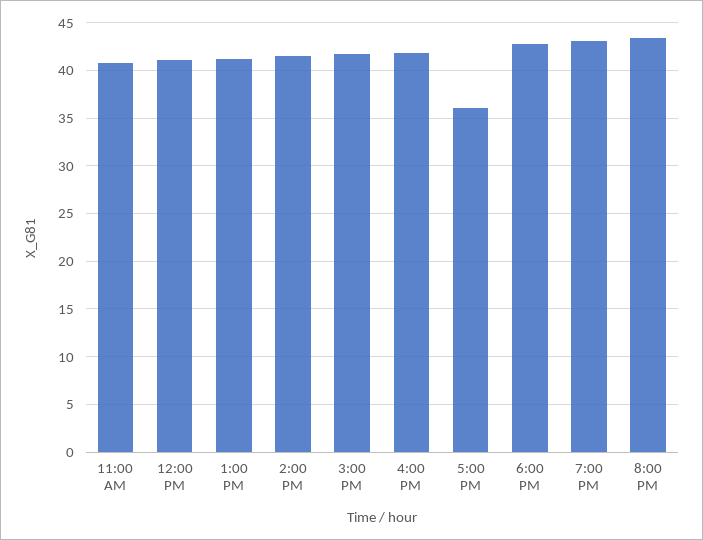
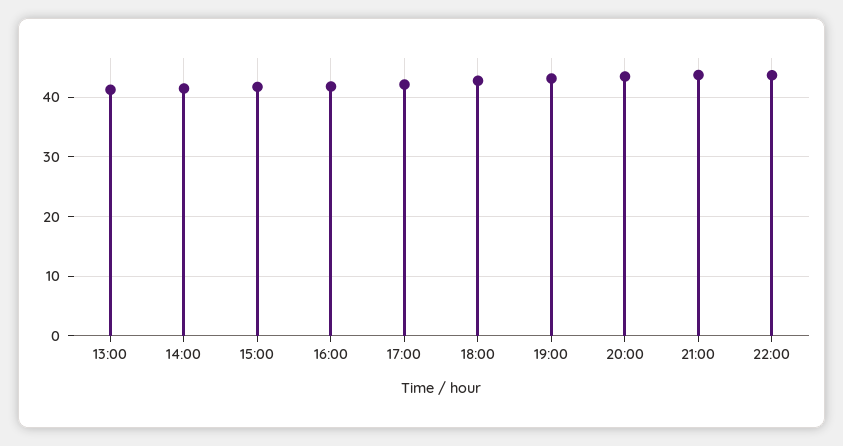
11:00 AM: 41 -> none
12:00 PM: 41 -> none
5:00 PM: 36 -> 42
21:00: none -> 44
22:00: none -> 44

